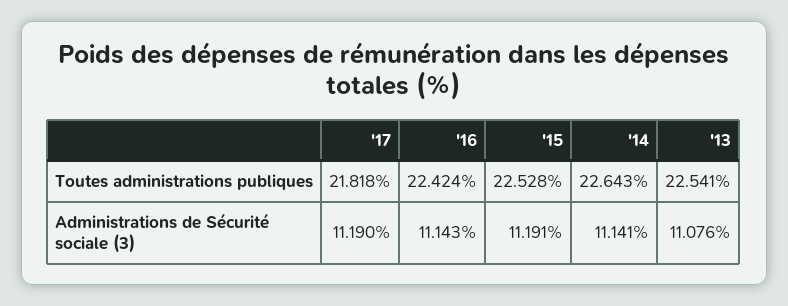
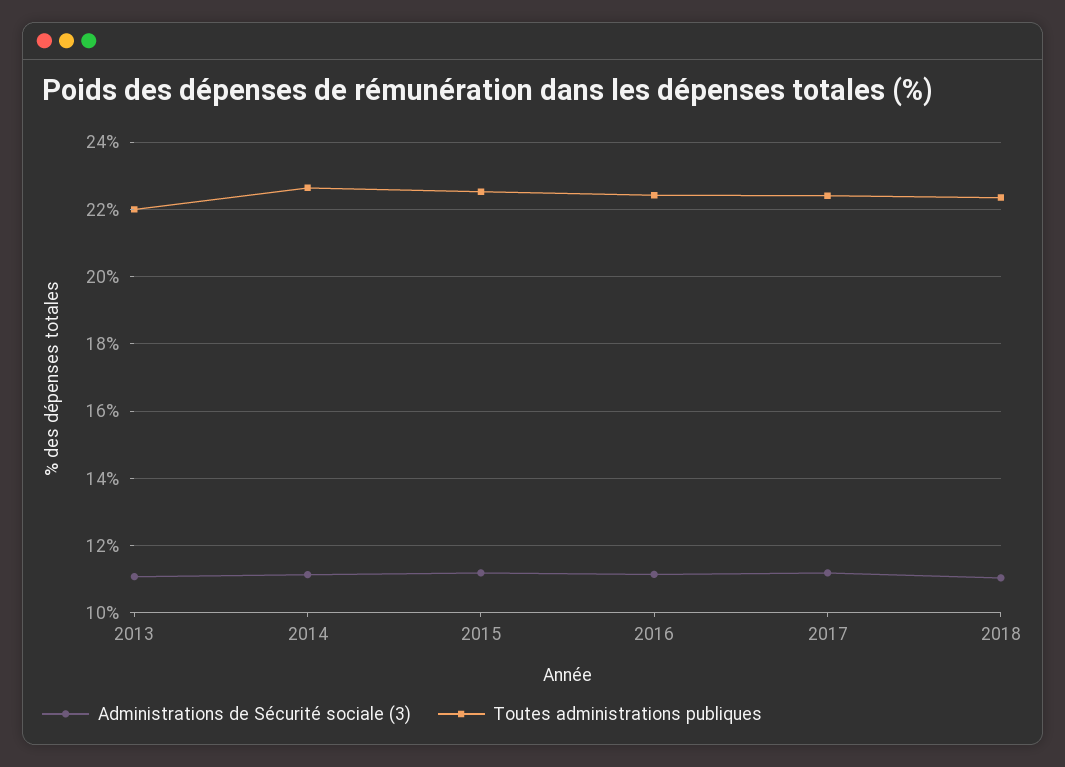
Toutes administrations publiques, '17: 21.818 -> 22.4
Toutes administrations publiques, '13: 22.541 -> 22
Administrations de Sécurité sociale (3), 2018: none -> 11
Toutes administrations publiques, 2018: none -> 22.4

